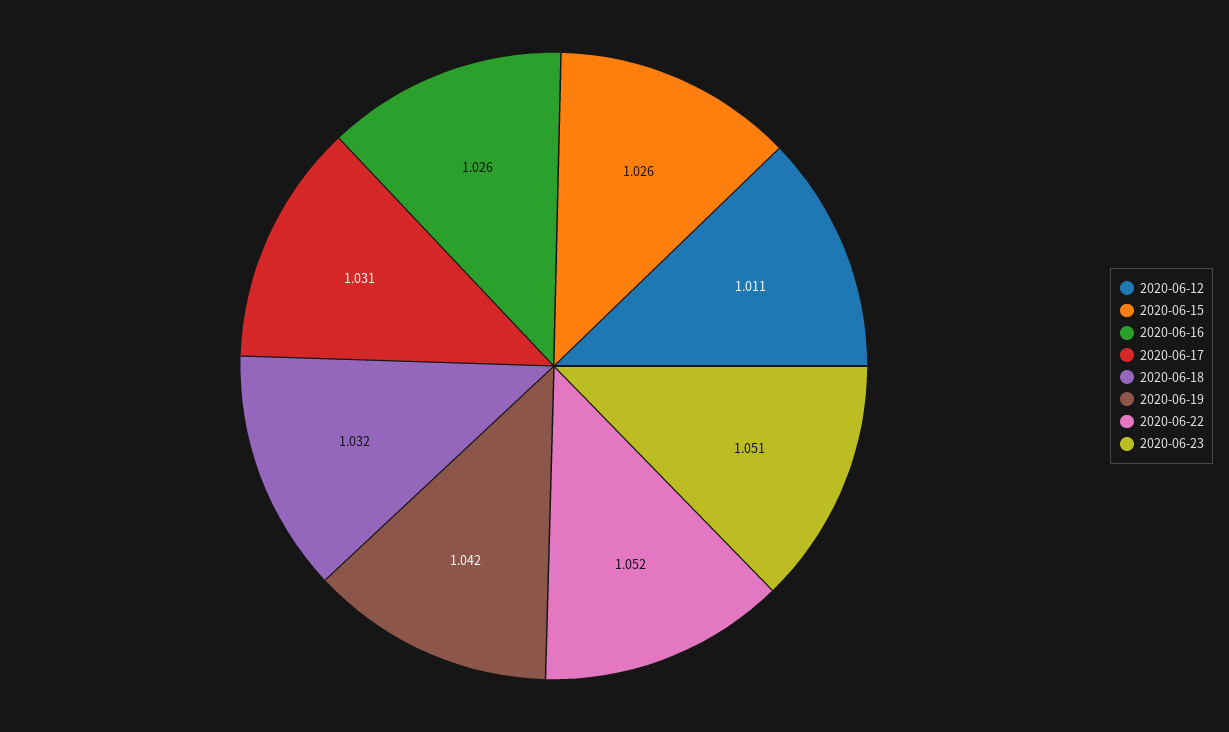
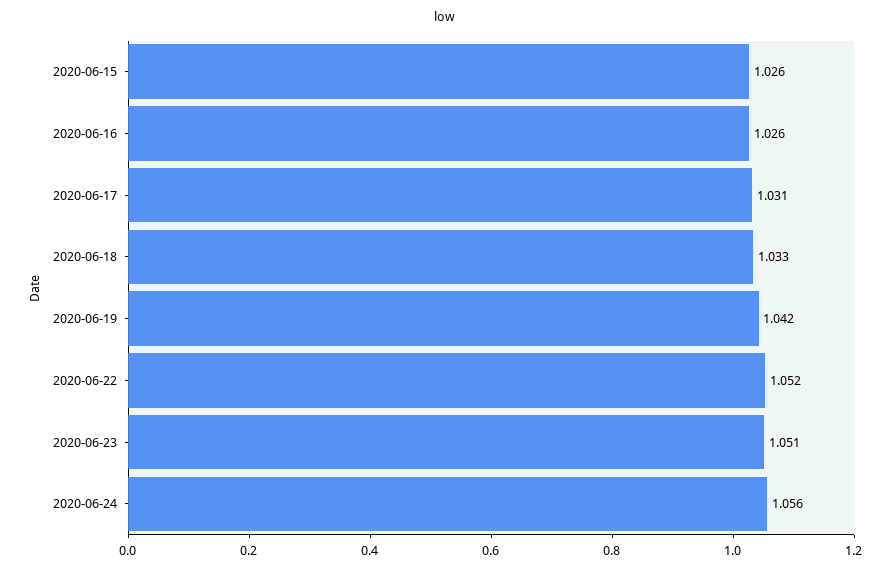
2020-06-12: 1.011 -> none
2020-06-18: 1.032 -> 1.033
2020-06-24: none -> 1.056

